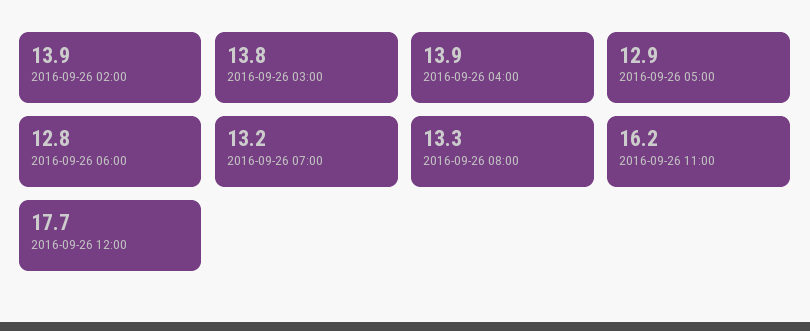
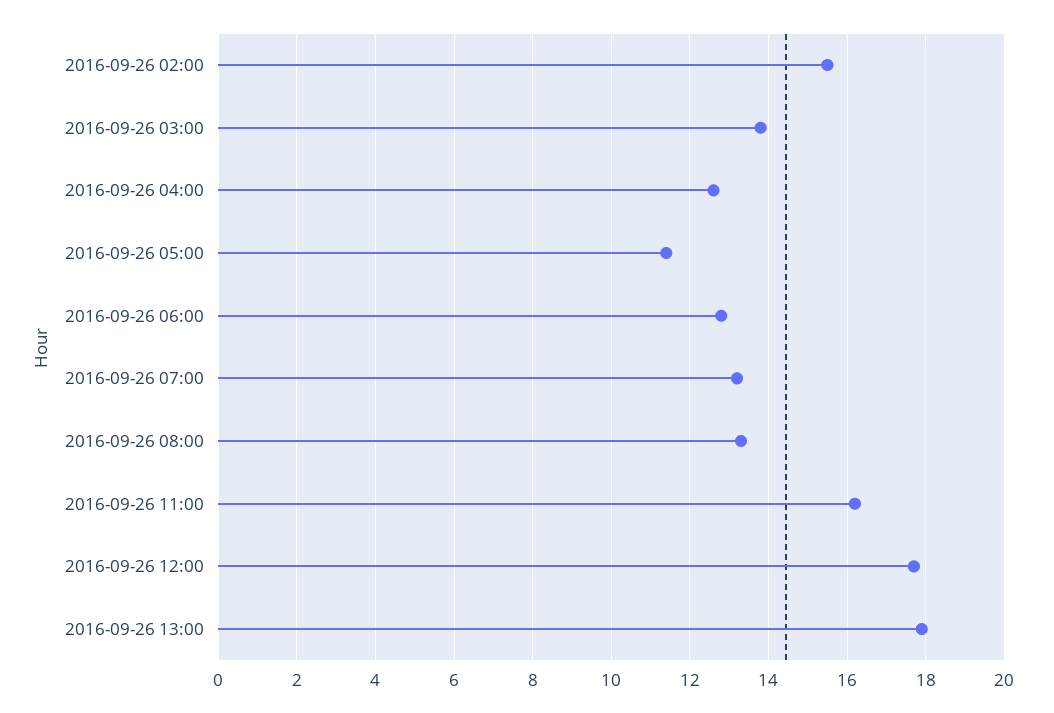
2016-09-26 02:00: 13.9 -> 15.5
2016-09-26 04:00: 13.9 -> 12.5
2016-09-26 05:00: 12.9 -> 11.5
2016-09-26 13:00: none -> 18

